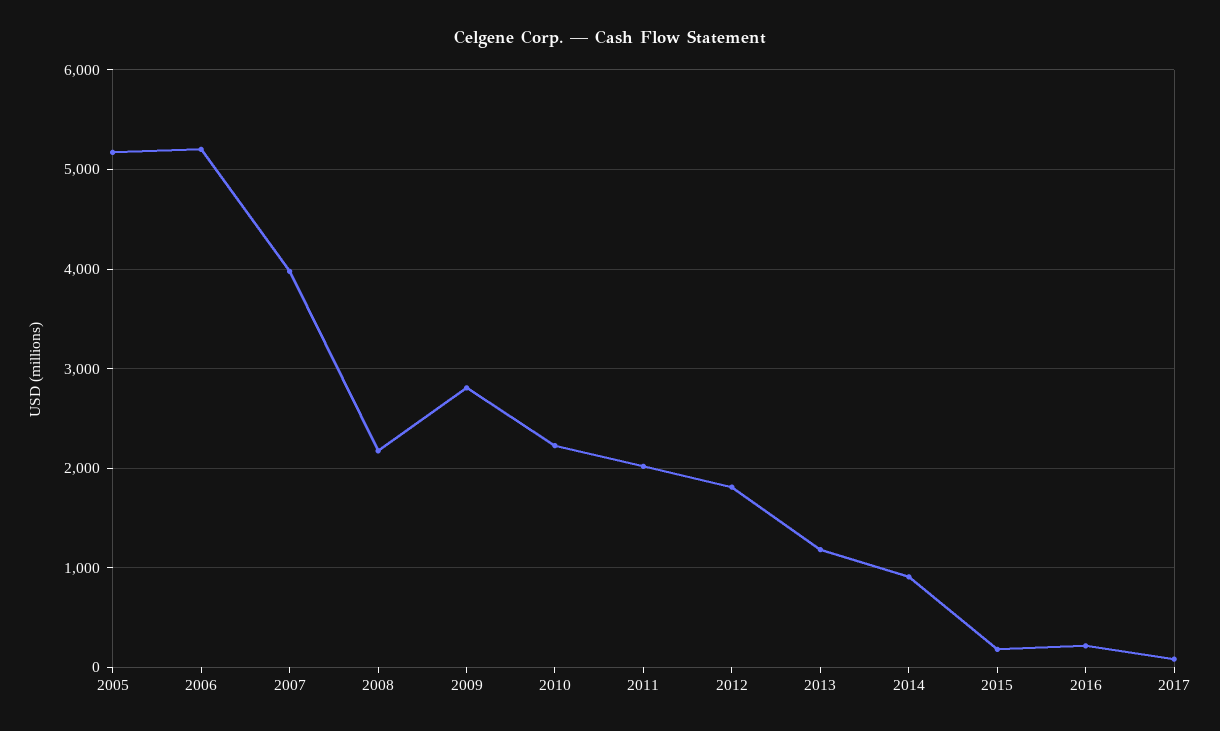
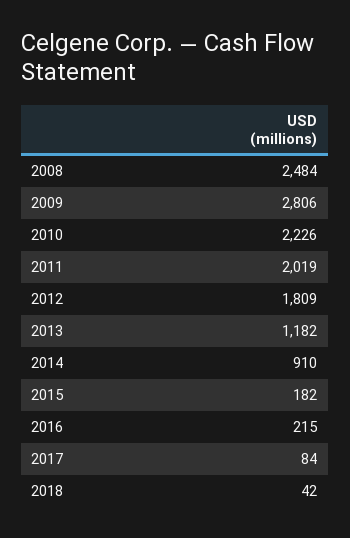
2005: 5200 -> none
2006: 5200 -> none
2007: 4000 -> none
2008: 2200 -> 2484
2018: none -> 42

